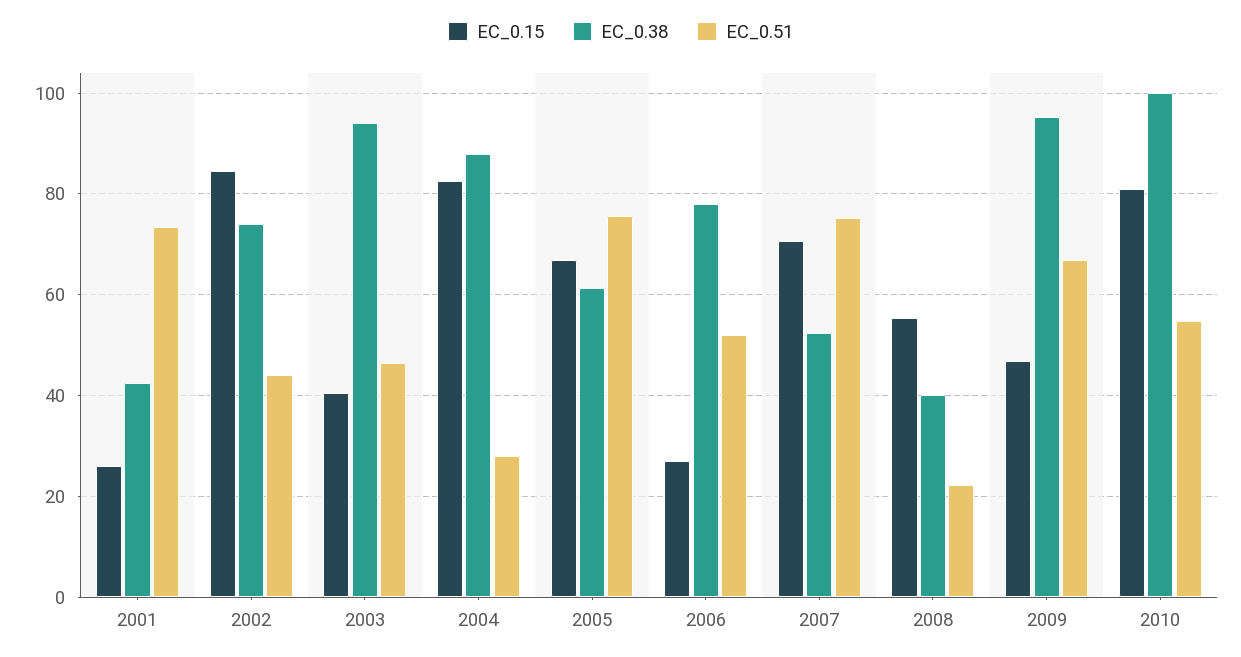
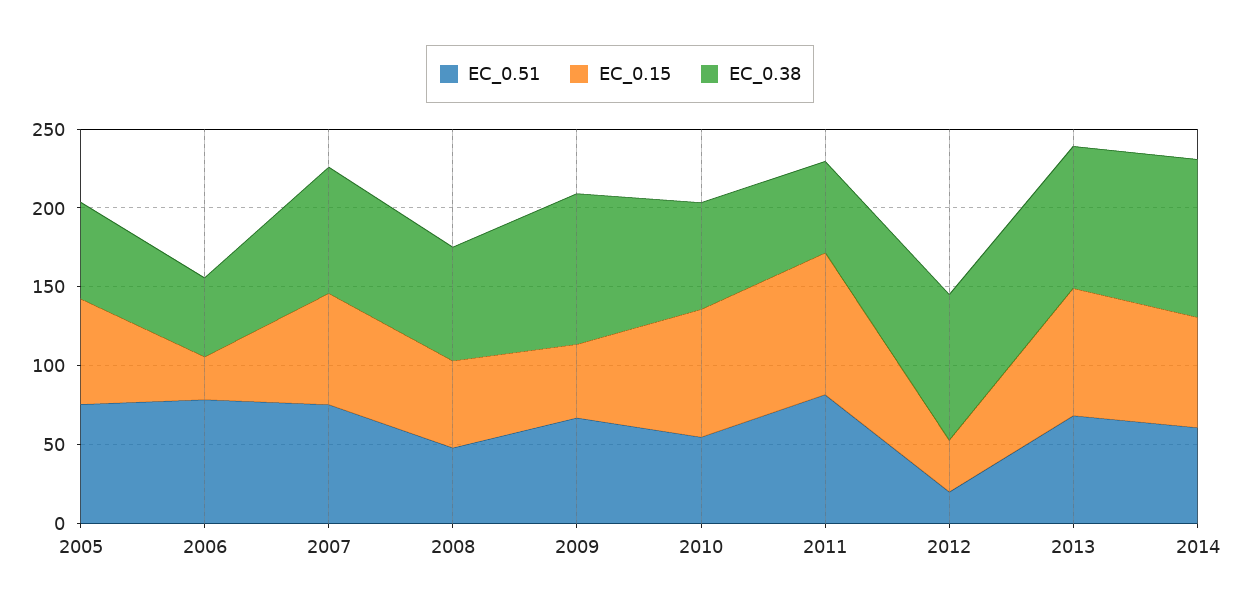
EC_0.15, 2001: 26 -> none
EC_0.38, 2001: 42 -> none
EC_0.51, 2001: 74 -> none
EC_0.15, 2002: 84 -> none
EC_0.38, 2002: 74 -> none
EC_0.51, 2002: 44 -> none
EC_0.15, 2003: 40 -> none
EC_0.38, 2003: 94 -> none
EC_0.51, 2003: 46 -> none
EC_0.15, 2004: 82 -> none
EC_0.38, 2004: 88 -> none
EC_0.51, 2004: 28 -> none
EC_0.38, 2006: 78 -> 50
EC_0.51, 2006: 52 -> 80
EC_0.38, 2007: 52 -> 80
EC_0.38, 2008: 40 -> 70
EC_0.51, 2008: 22 -> 50
EC_0.38, 2010: 100 -> 70
EC_0.51, 2011: none -> 80
EC_0.15, 2011: none -> 90
EC_0.38, 2011: none -> 60
EC_0.51, 2012: none -> 20
EC_0.15, 2012: none -> 30
EC_0.38, 2012: none -> 90
EC_0.51, 2013: none -> 70
EC_0.15, 2013: none -> 80
EC_0.38, 2013: none -> 90
EC_0.51, 2014: none -> 60
EC_0.15, 2014: none -> 70
EC_0.38, 2014: none -> 100

